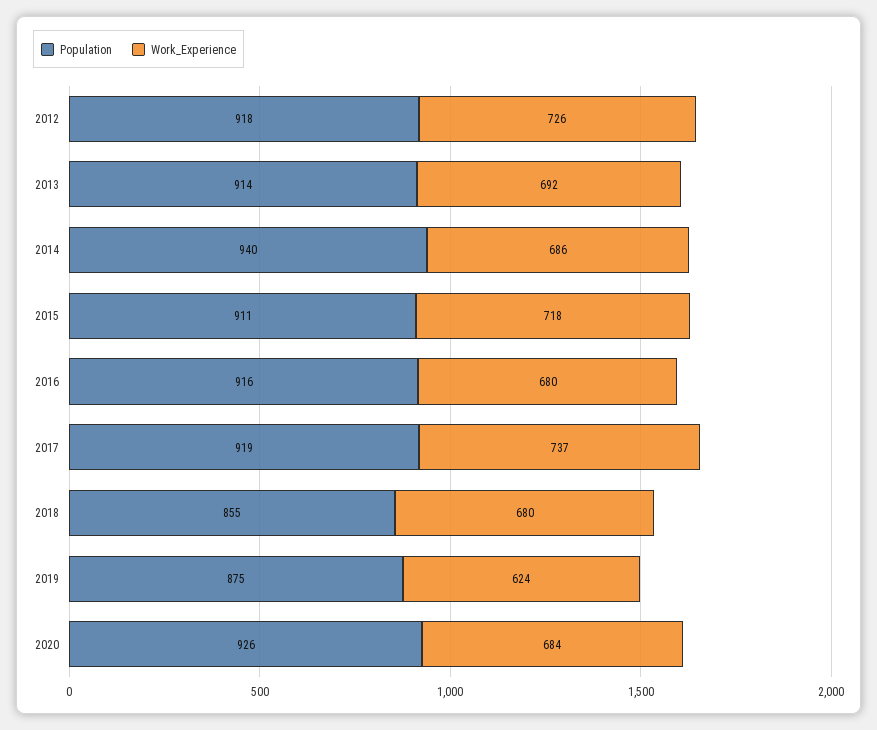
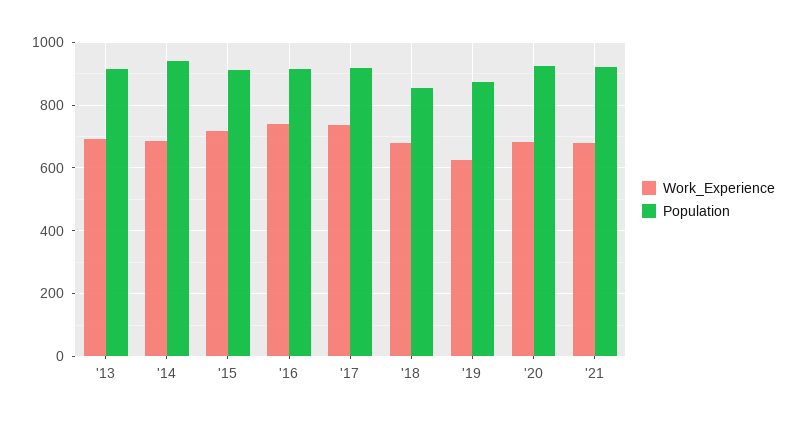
Population, 2012: 918 -> none
Work_Experience, 2012: 726 -> none
Work_Experience, 2016: 680 -> 740
Work_Experience, '21: none -> 680
Population, '21: none -> 920

